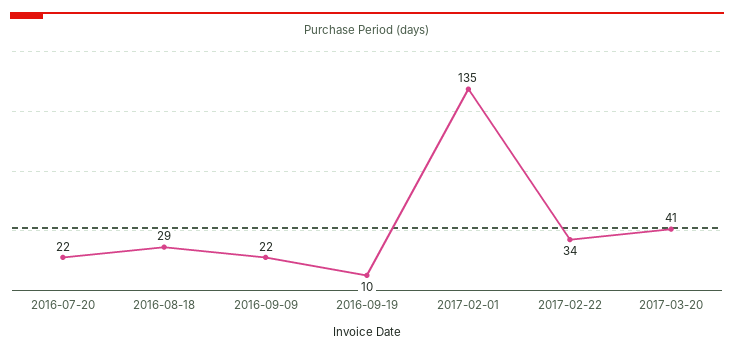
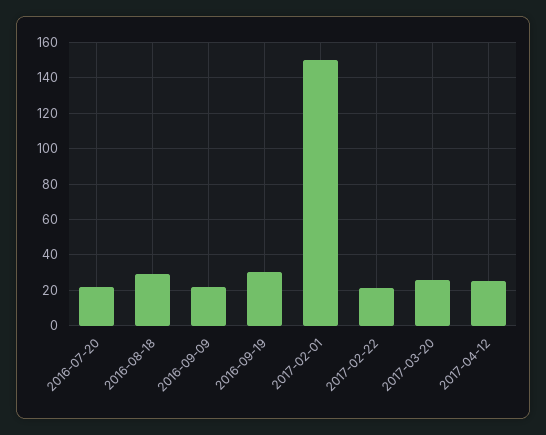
2016-09-19: 10 -> 30
2017-02-01: 135 -> 150
2017-02-22: 34 -> 20
2017-03-20: 41 -> 25
2017-04-12: none -> 25

